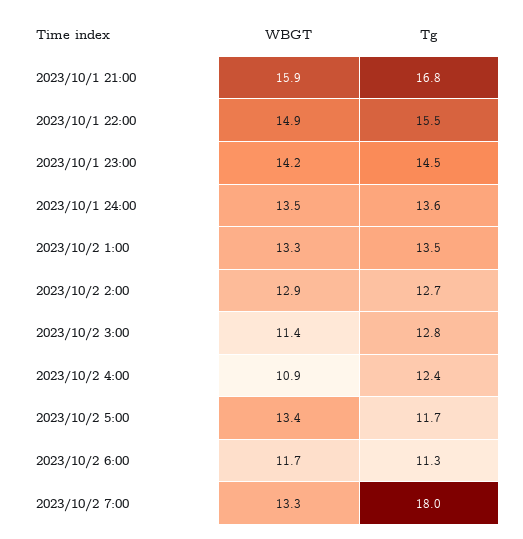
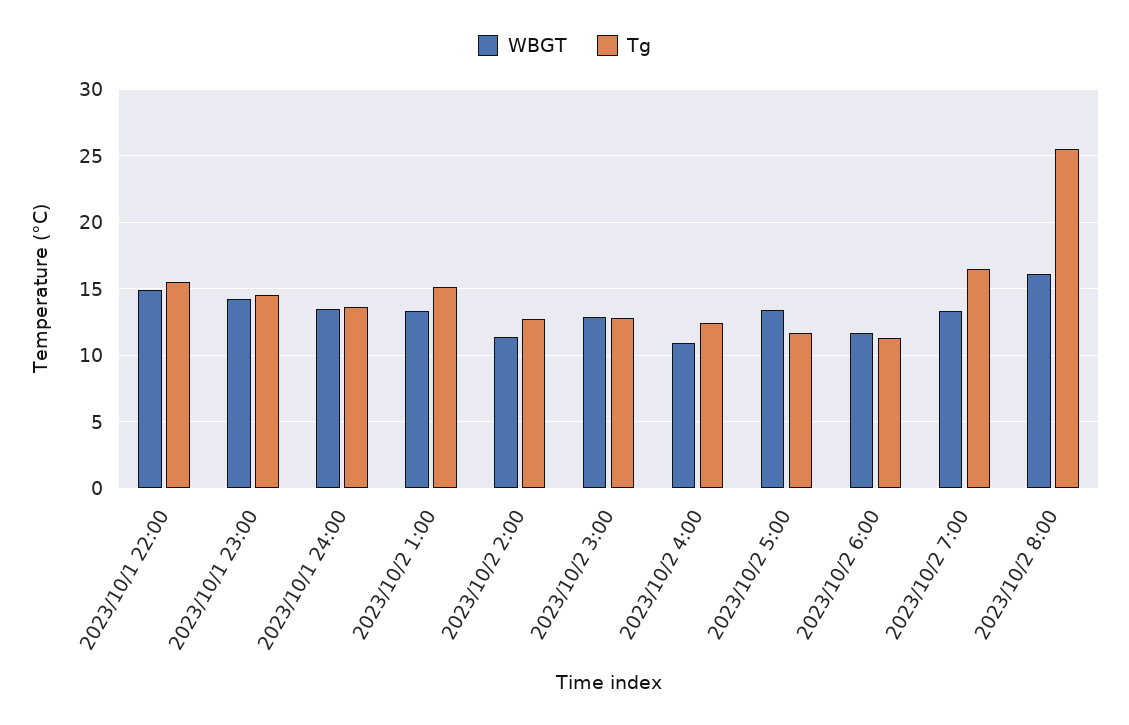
WBGT, 2023/10/1 21:00: 15.9 -> none
Tg, 2023/10/1 21:00: 16.8 -> none
Tg, 2023/10/2 1:00: 13.5 -> 15
WBGT, 2023/10/2 2:00: 12.9 -> 11.5
WBGT, 2023/10/2 3:00: 11.4 -> 13
Tg, 2023/10/2 7:00: 18 -> 16.5
WBGT, 2023/10/2 8:00: none -> 16
Tg, 2023/10/2 8:00: none -> 25.5

